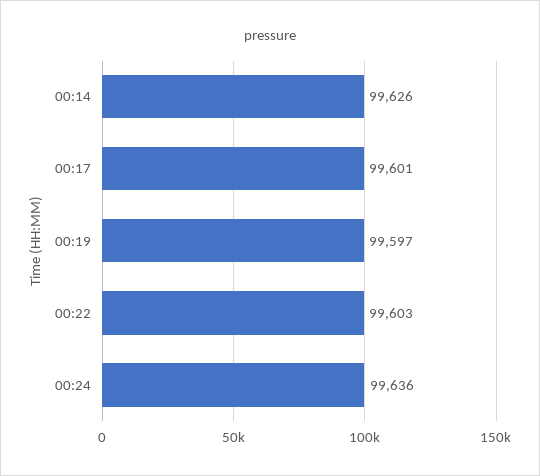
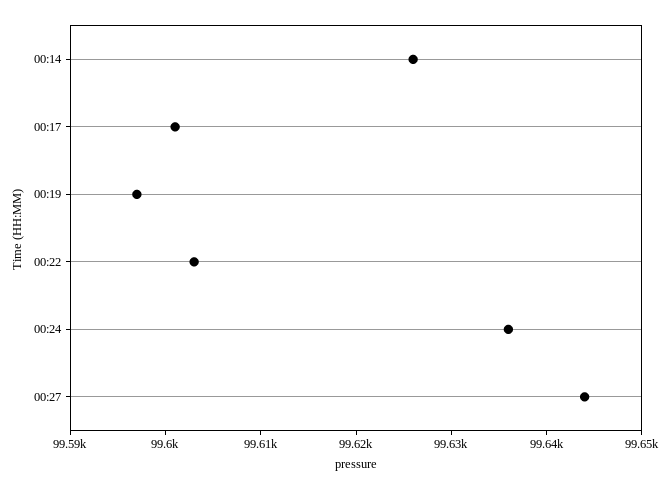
00:27: none -> 99644

